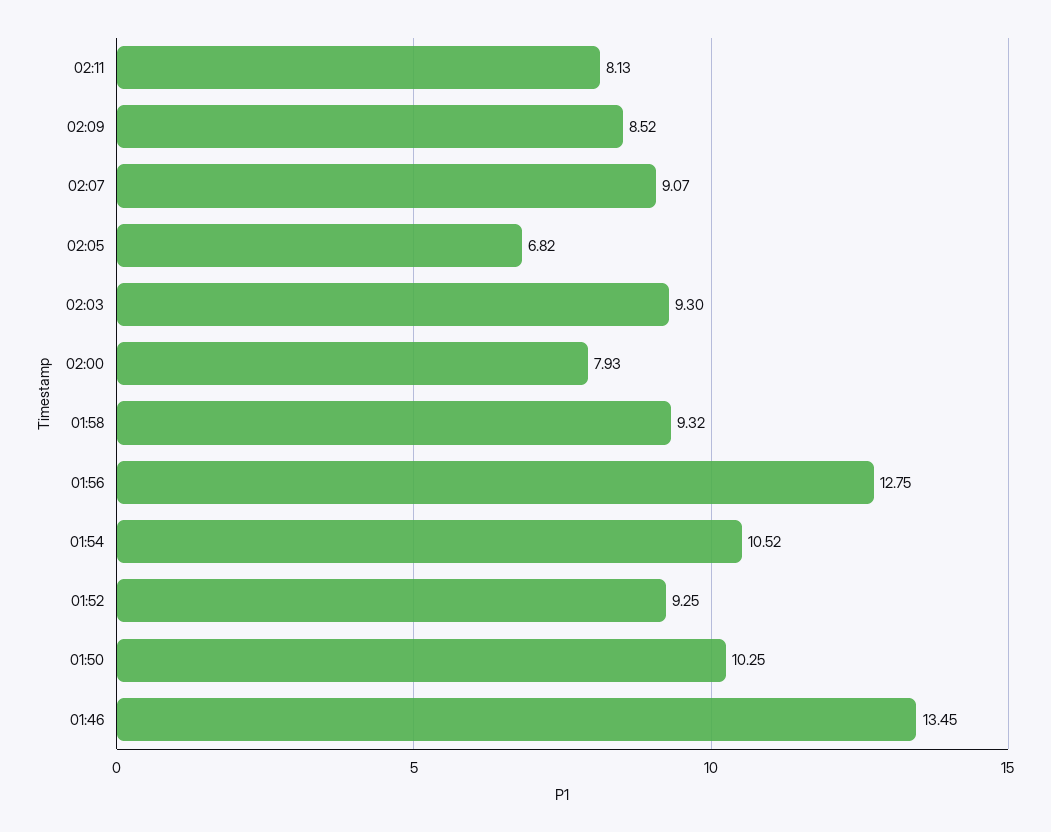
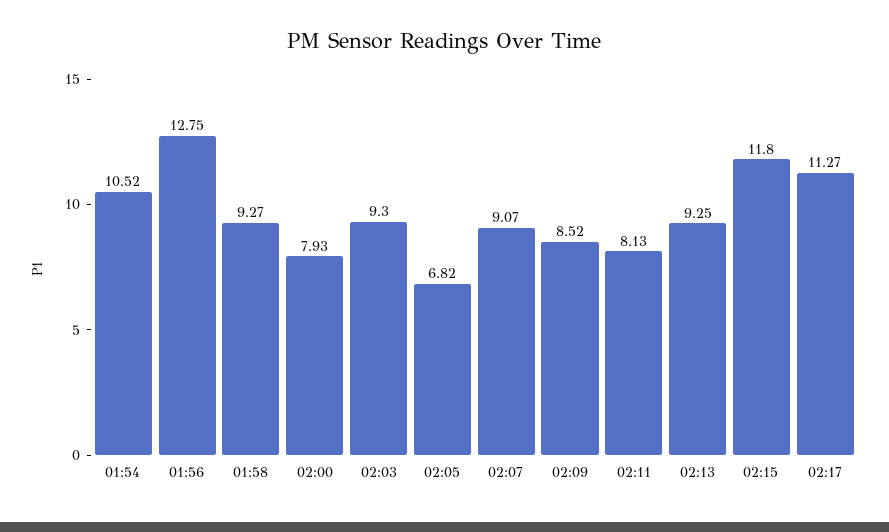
01:58: 9.32 -> 9.27
01:52: 9.25 -> none
01:50: 10.25 -> none
01:46: 13.45 -> none
02:13: none -> 9.25
02:15: none -> 11.8
02:17: none -> 11.27

